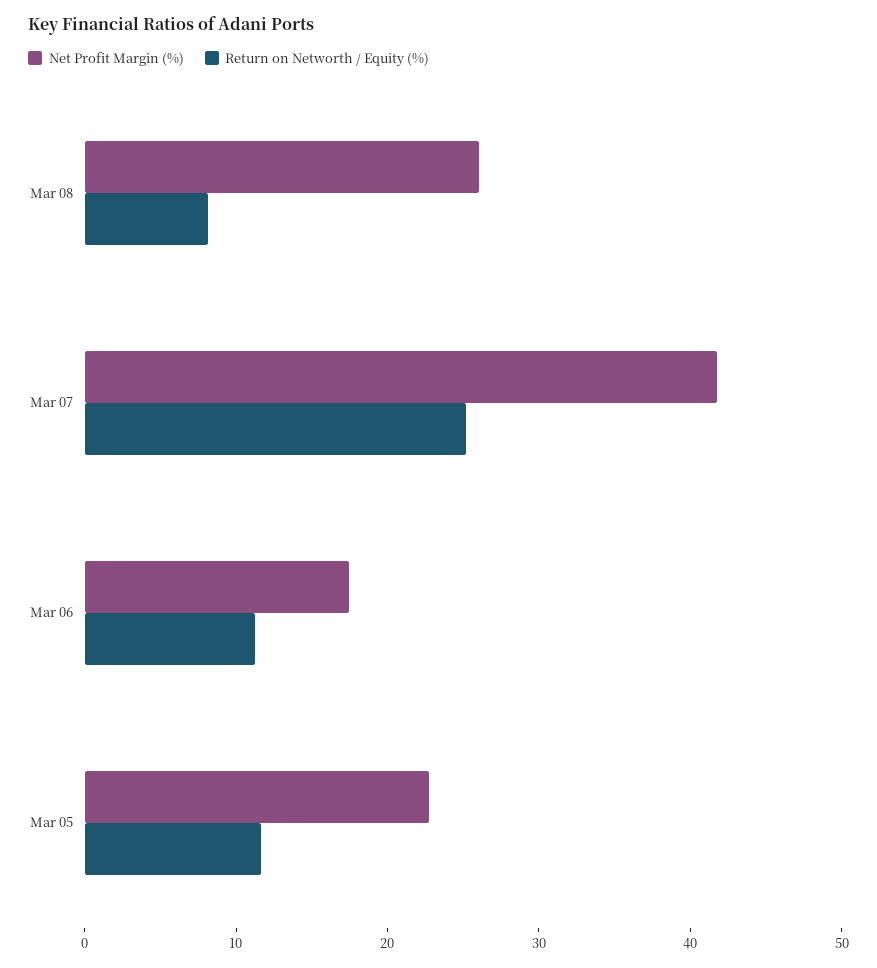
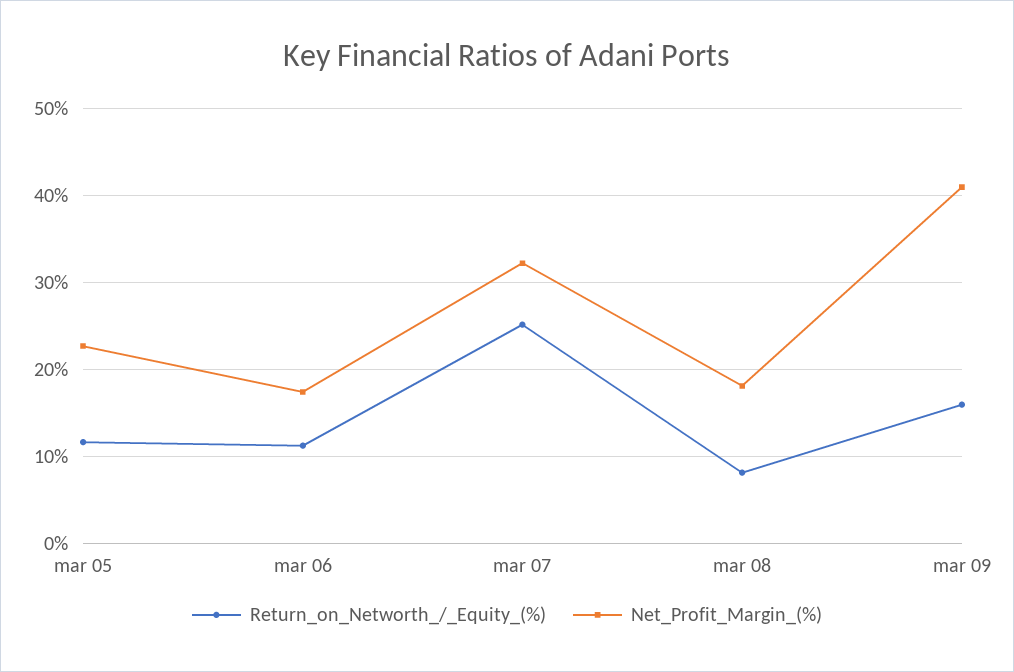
Net Profit Margin (%), Mar 08: 26 -> 18
Net Profit Margin (%), Mar 07: 42 -> 32
Return on Networth / Equity (%), mar 09: none -> 16
Net Profit Margin (%), mar 09: none -> 41

